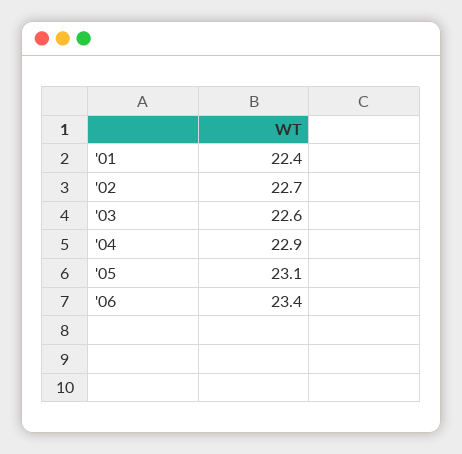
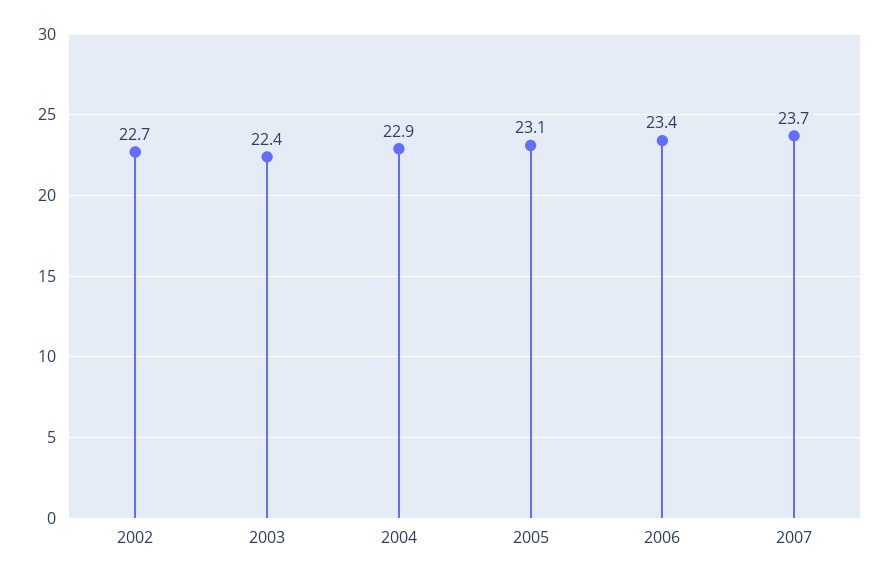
'01: 22.4 -> none
'03: 22.6 -> 22.4
2007: none -> 23.7

